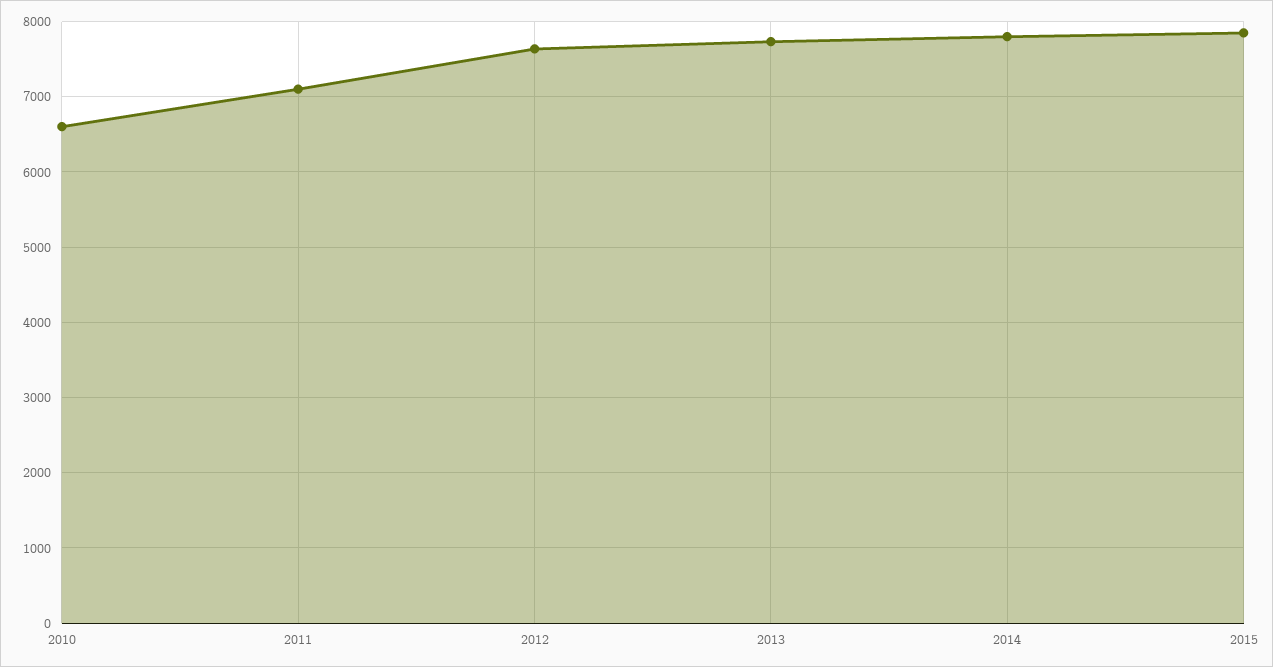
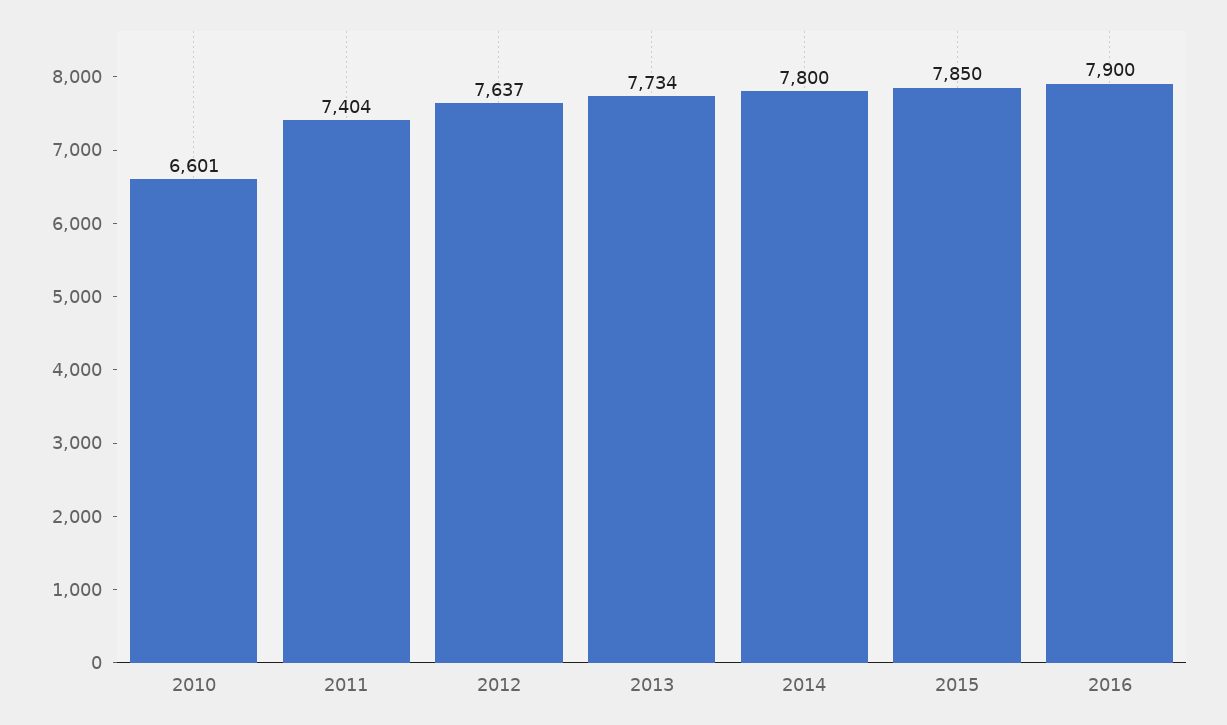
2011: 7100 -> 7404
2016: none -> 7900

